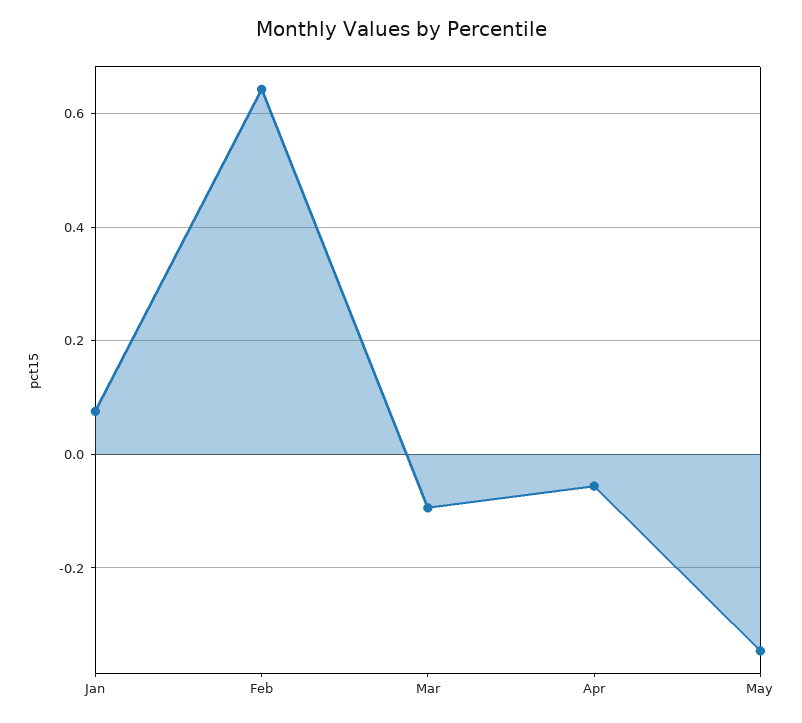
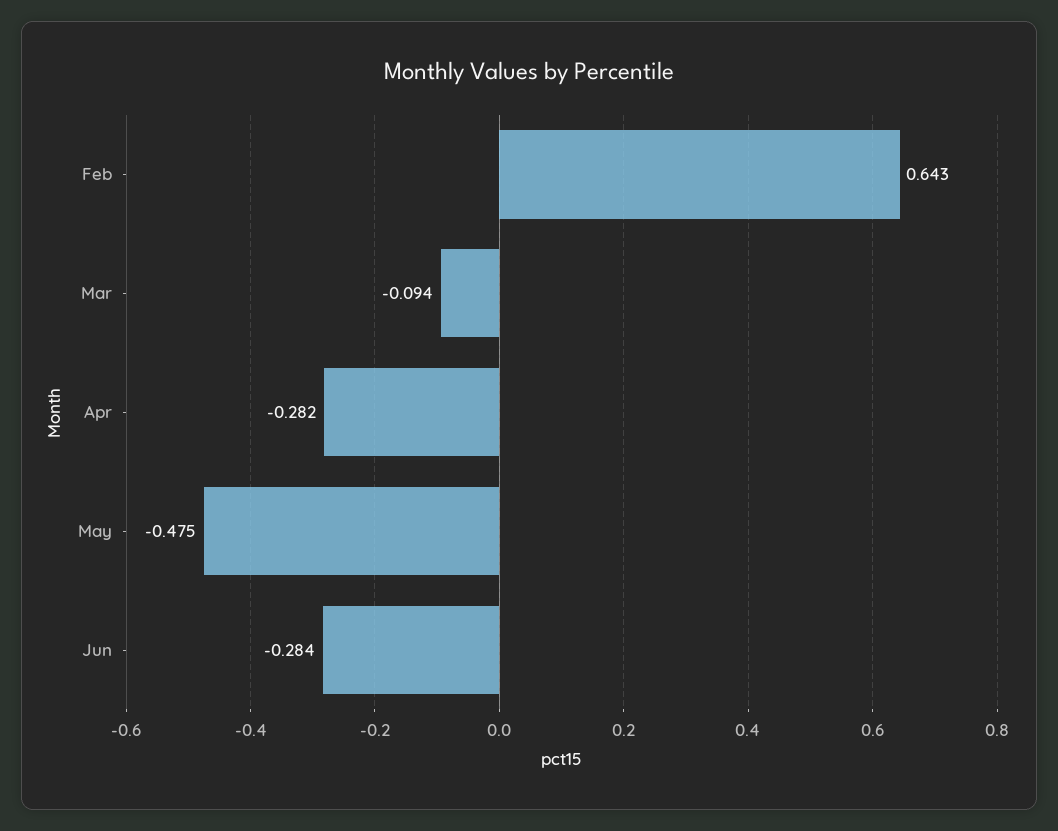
Jan: 0.08 -> none
Apr: -0.06 -> -0.282
May: -0.34 -> -0.475
Jun: none -> -0.284

